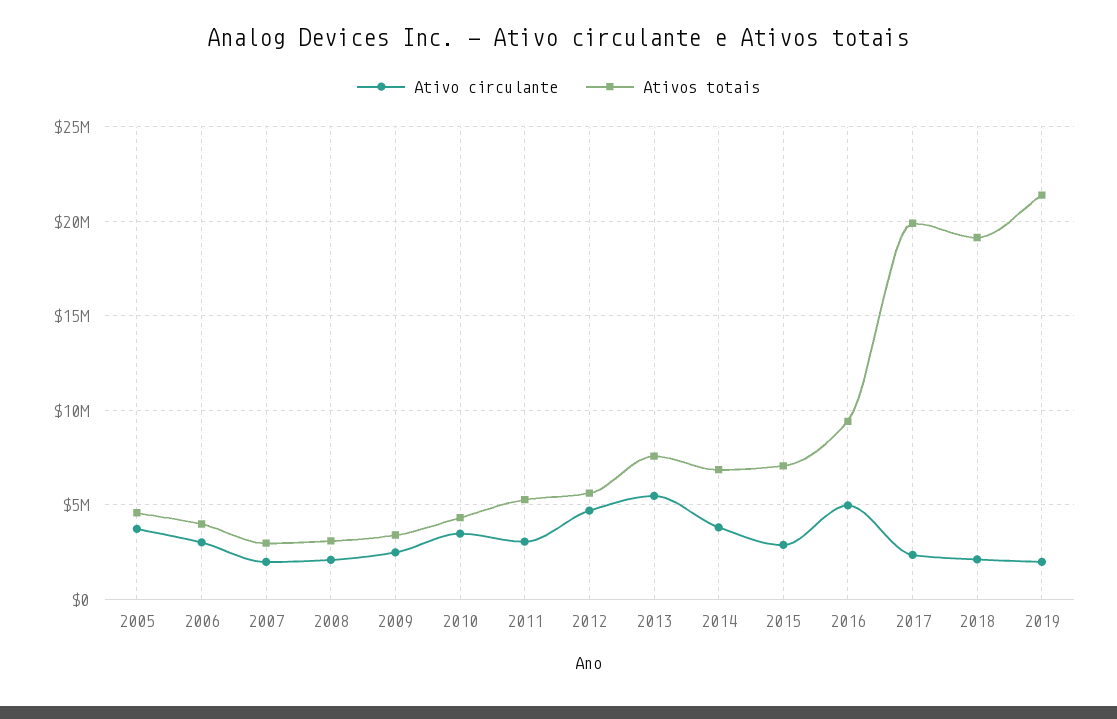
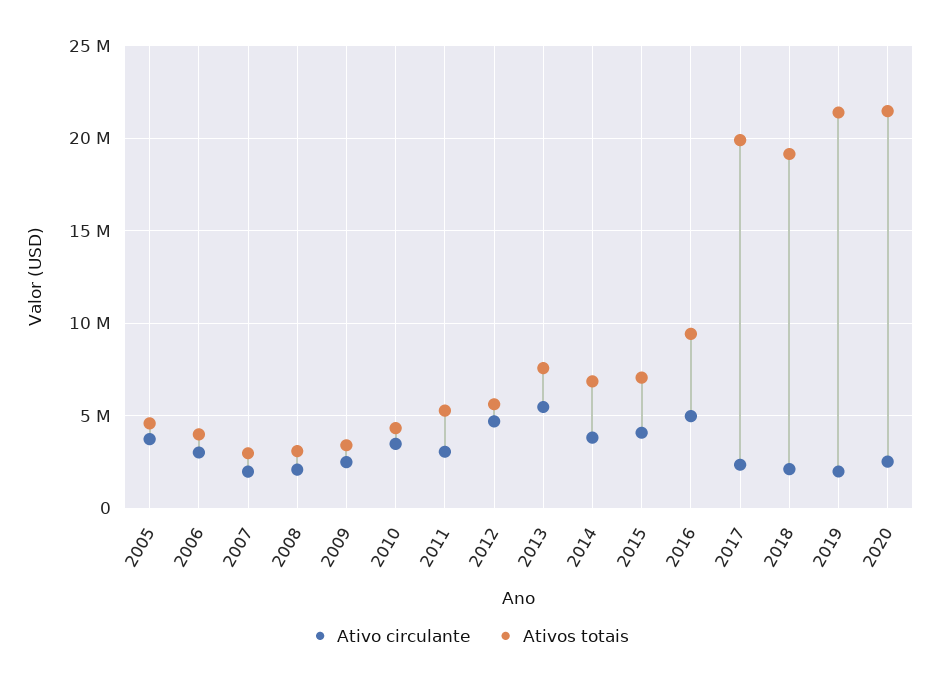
Ativo circulante, 2015: 3000000 -> 4000000
Ativo circulante, 2020: none -> 2500000
Ativos totais, 2020: none -> 21500000

